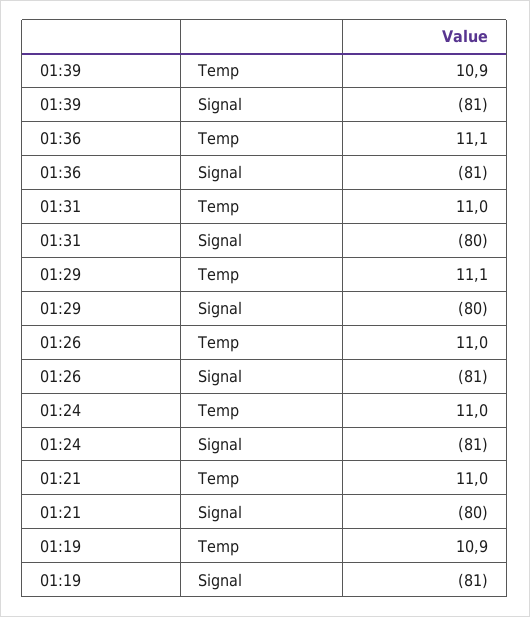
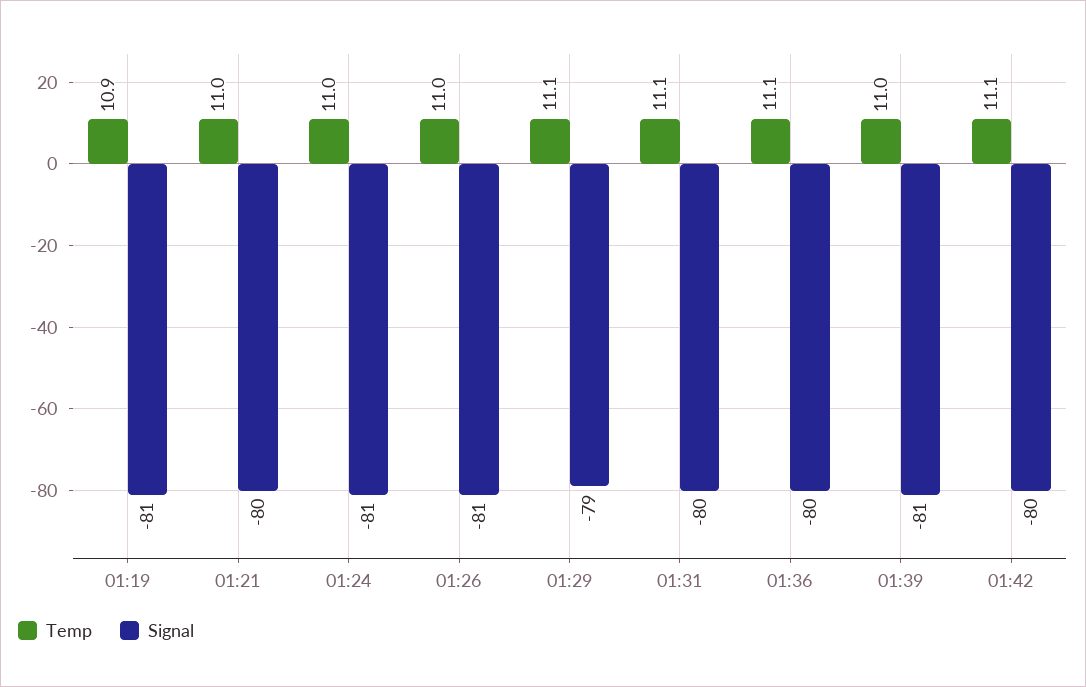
Temp, 01:39: 10.9 -> 11
Signal, 01:36: -81 -> -80
Temp, 01:31: 11 -> 11.1
Signal, 01:29: -80 -> -79
Temp, 01:42: none -> 11.1
Signal, 01:42: none -> -80

